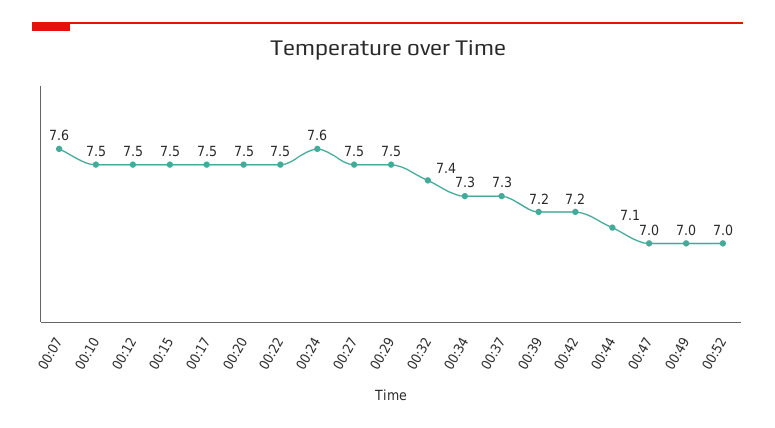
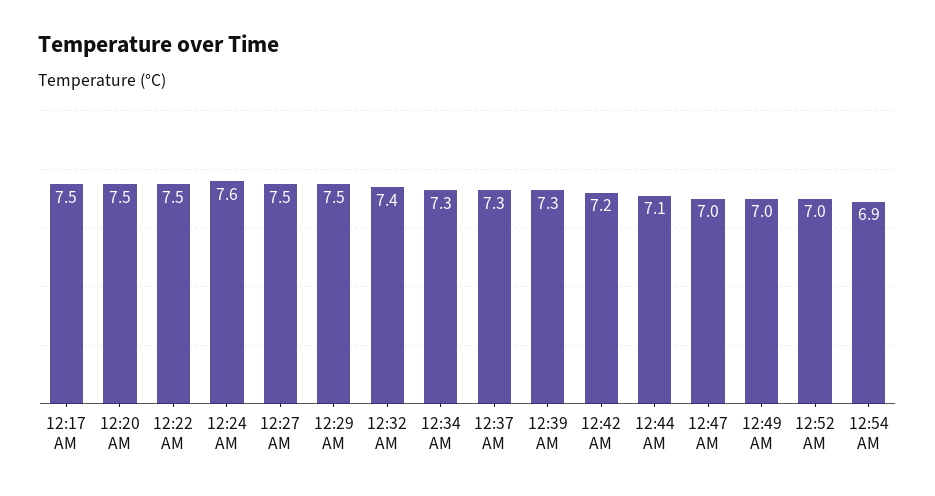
00:07: 7.6 -> none
00:10: 7.5 -> none
00:12: 7.5 -> none
00:15: 7.5 -> none
00:39: 7.2 -> 7.3
12:54 AM: none -> 6.9

